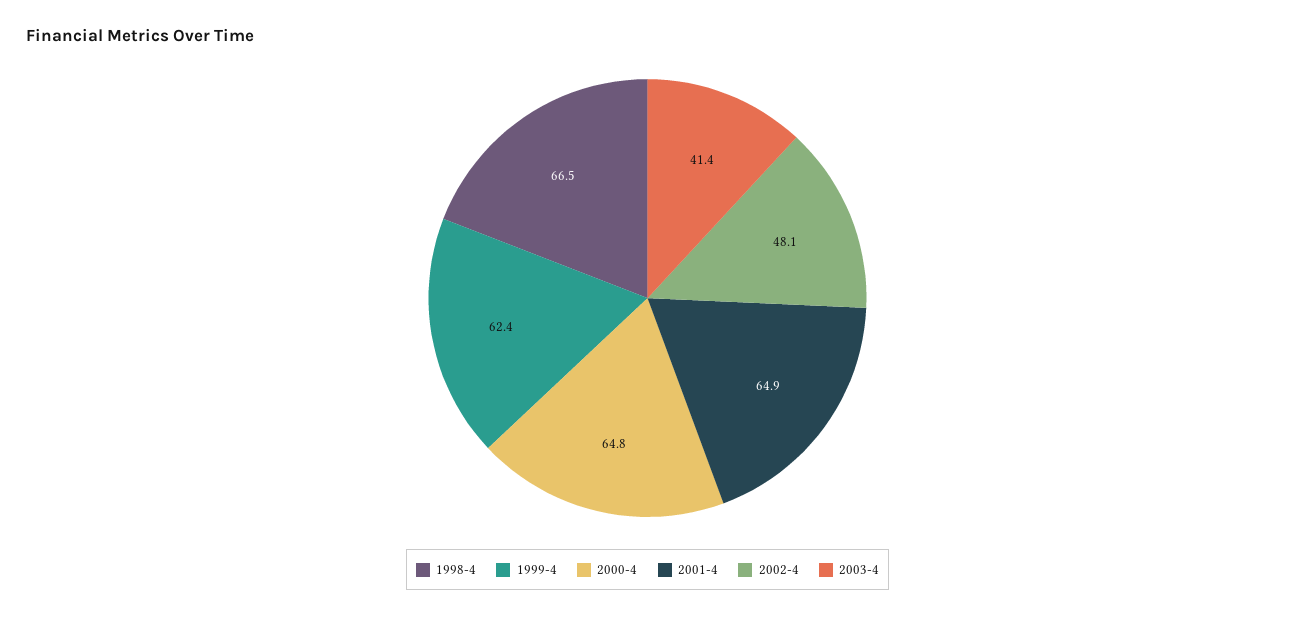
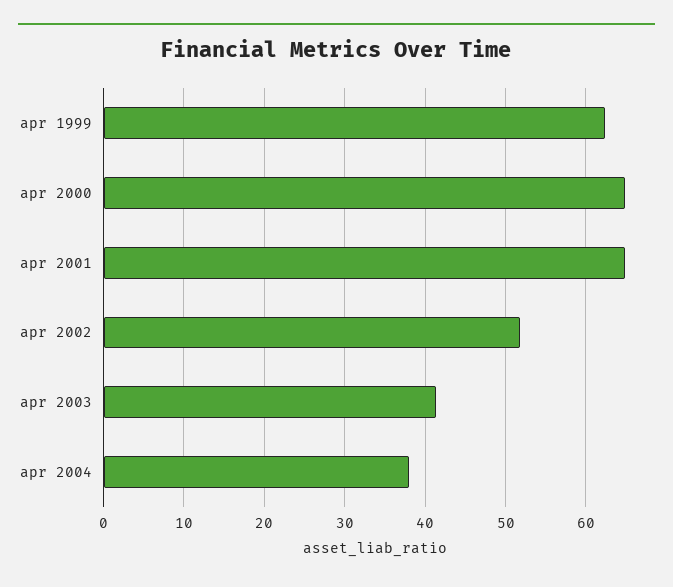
1998-4: 66.5 -> none
2002-4: 48.1 -> 52
apr 2004: none -> 38

